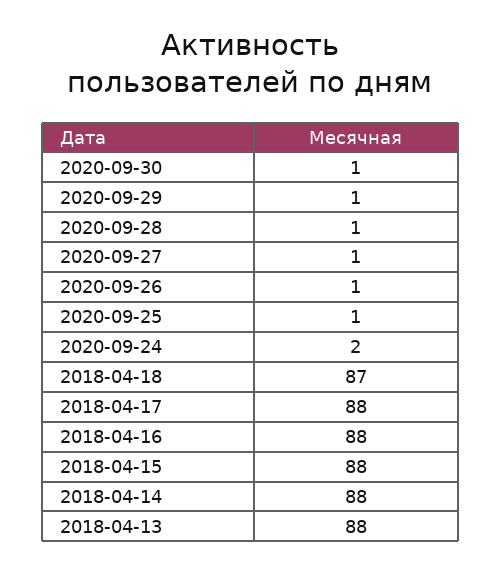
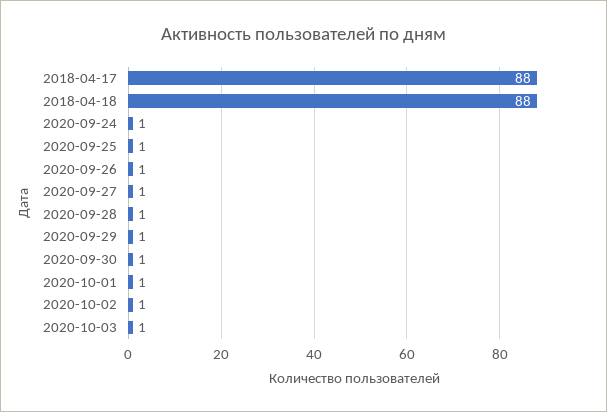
2020-09-24: 2 -> 1
2018-04-18: 87 -> 88
2018-04-16: 88 -> none
2018-04-15: 88 -> none
2018-04-14: 88 -> none
2018-04-13: 88 -> none
2020-10-01: none -> 1
2020-10-02: none -> 1
2020-10-03: none -> 1

